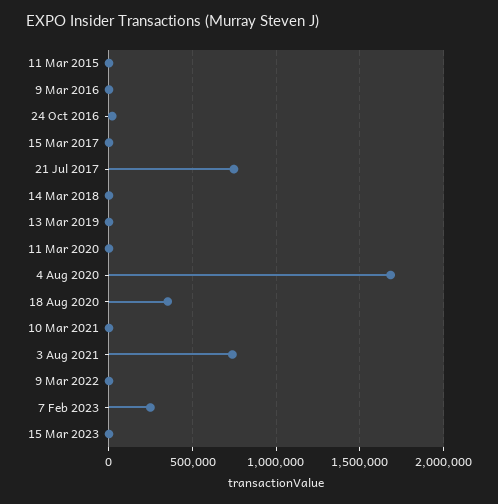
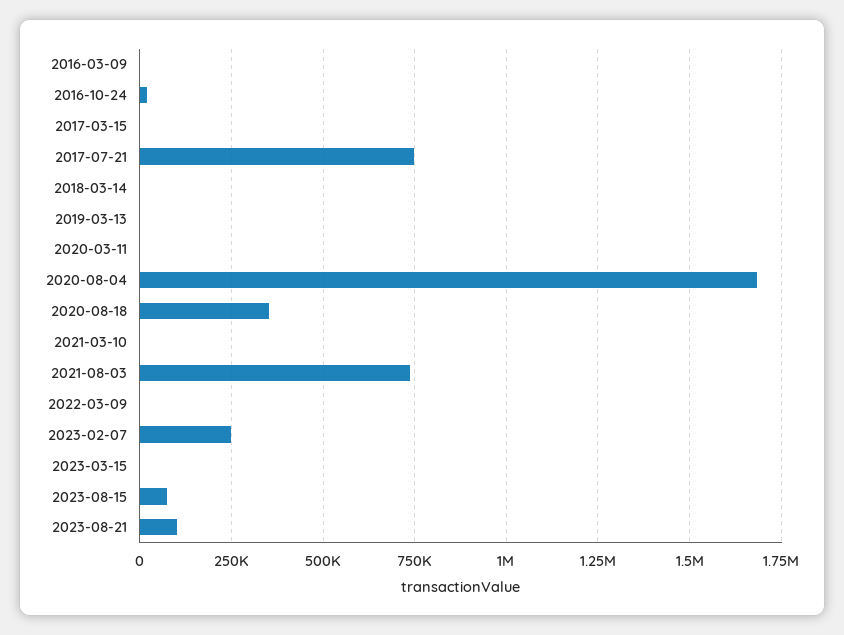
11 Mar 2015: 0 -> none
2023-08-15: none -> 75000
2023-08-21: none -> 100000

